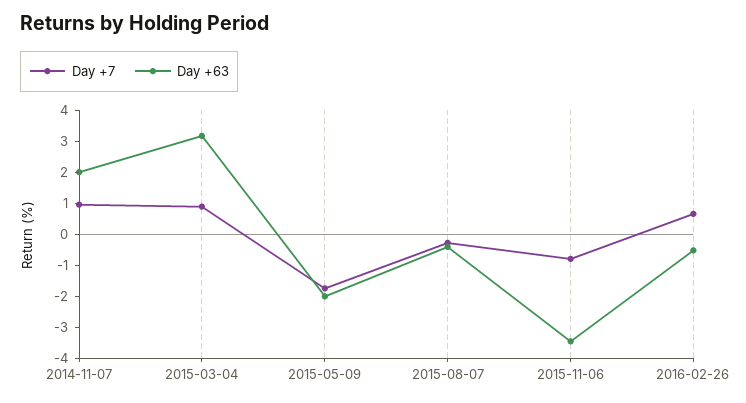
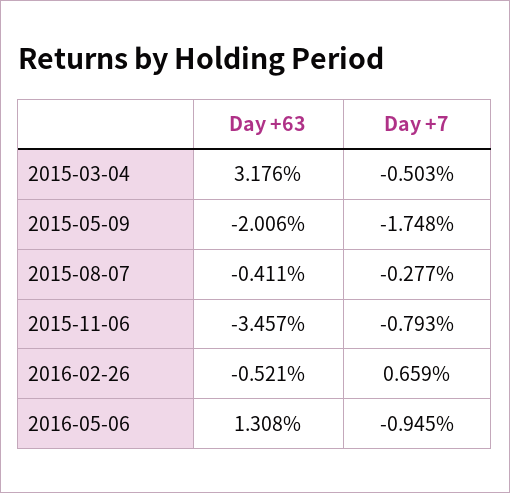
Day +7, 2014-11-07: 1 -> none
Day +63, 2014-11-07: 2 -> none
Day +7, 2015-03-04: 1 -> -0.503
Day +63, 2016-05-06: none -> 1.308
Day +7, 2016-05-06: none -> -0.945

